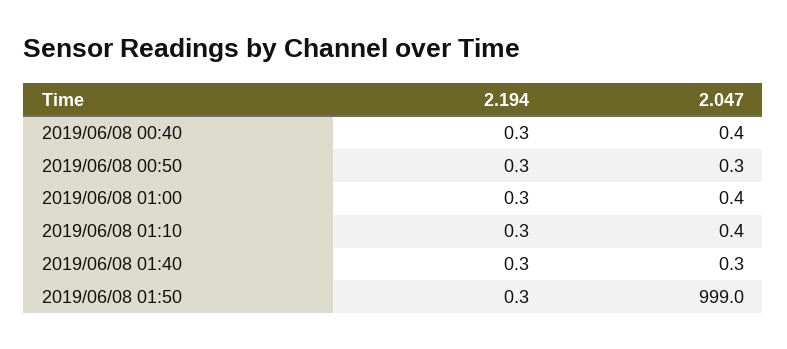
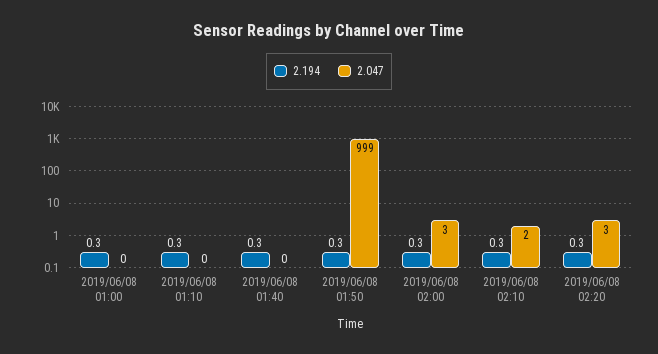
2.194, 2019/06/08 00:40: 0.3 -> none
2.047, 2019/06/08 00:40: 0.4 -> none
2.194, 2019/06/08 00:50: 0.3 -> none
2.047, 2019/06/08 00:50: 0.3 -> none
2.194, 2019/06/08 02:00: none -> 0.3
2.047, 2019/06/08 02:00: none -> 3
2.194, 2019/06/08 02:10: none -> 0.3
2.047, 2019/06/08 02:10: none -> 2
2.194, 2019/06/08 02:20: none -> 0.3
2.047, 2019/06/08 02:20: none -> 3

